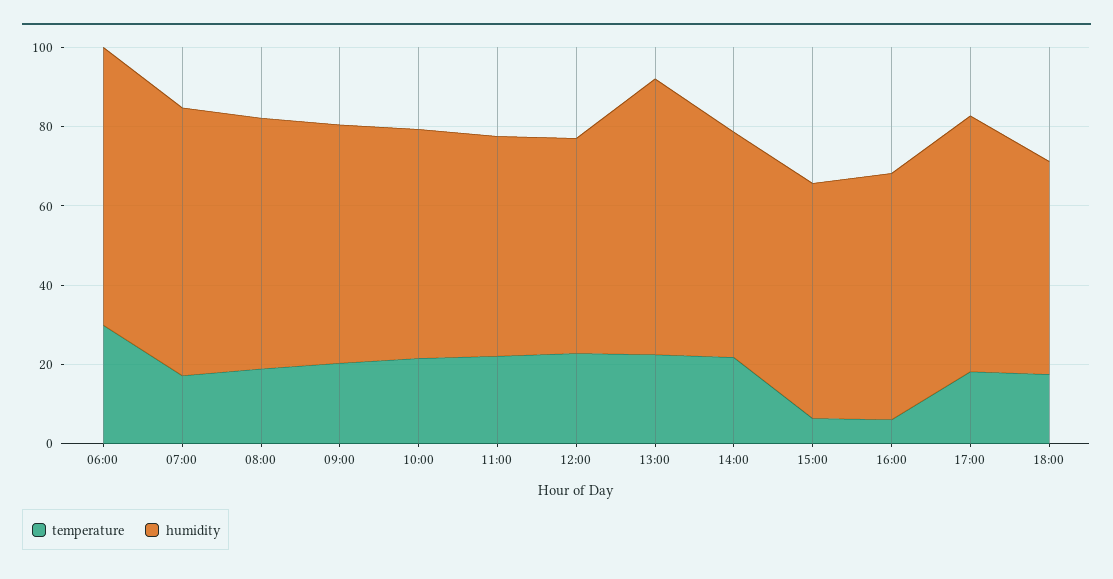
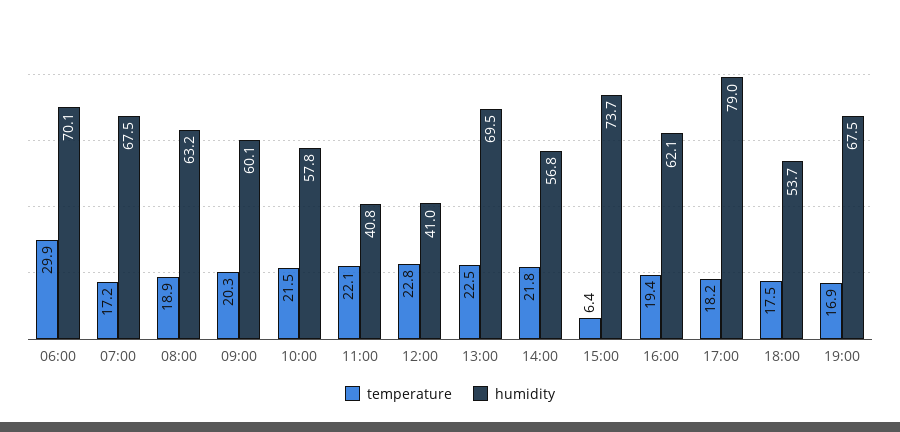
humidity, 11:00: 55 -> 40.8
humidity, 12:00: 55 -> 41
humidity, 15:00: 60 -> 73.7
temperature, 16:00: 5 -> 19.4
humidity, 17:00: 65 -> 79
temperature, 19:00: none -> 16.9
humidity, 19:00: none -> 67.5

